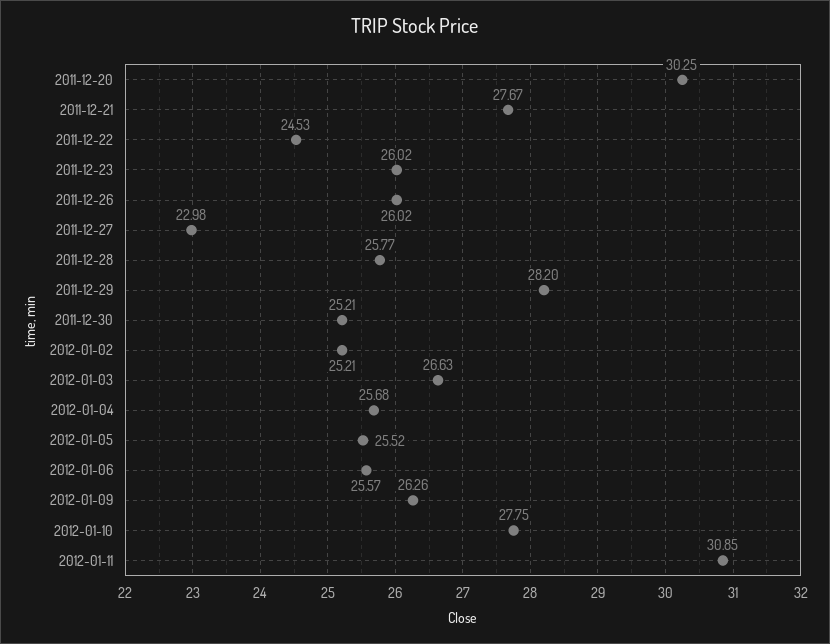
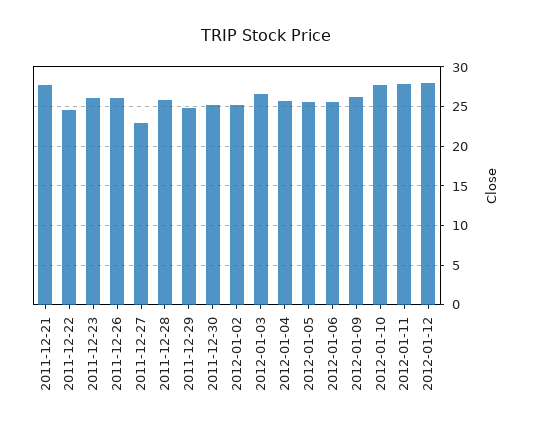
2011-12-20: 30.25 -> none
2011-12-29: 28.2 -> 25
2012-01-11: 30.85 -> 28
2012-01-12: none -> 28

